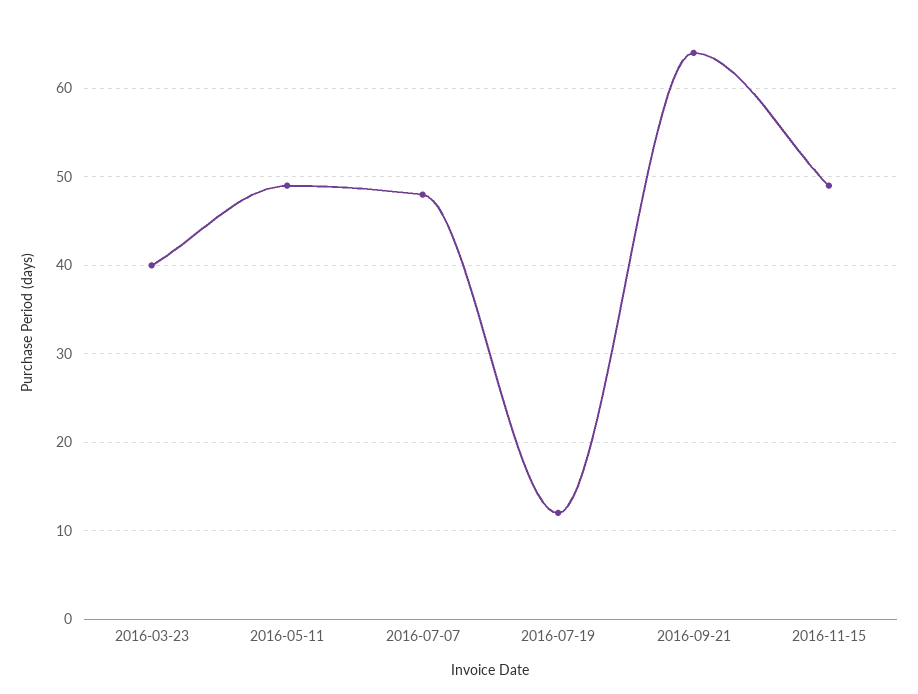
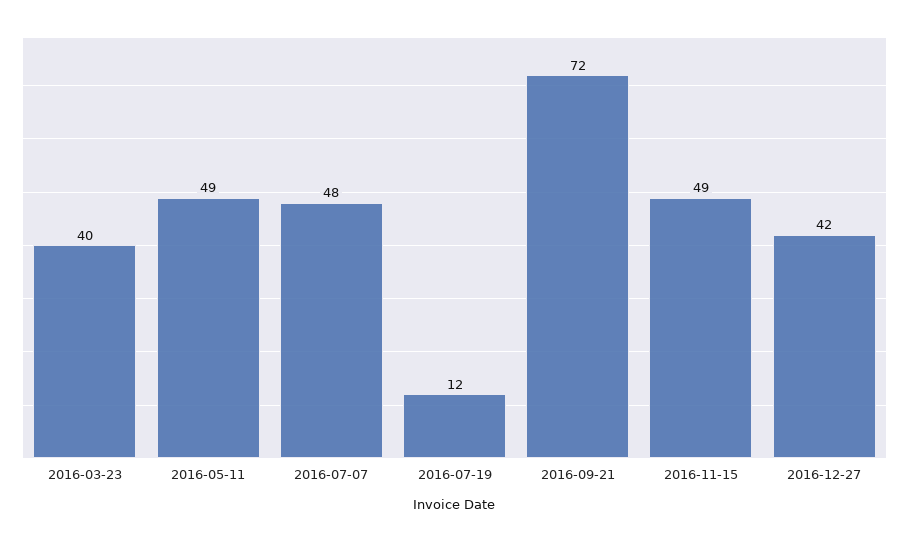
2016-09-21: 64 -> 72
2016-12-27: none -> 42

